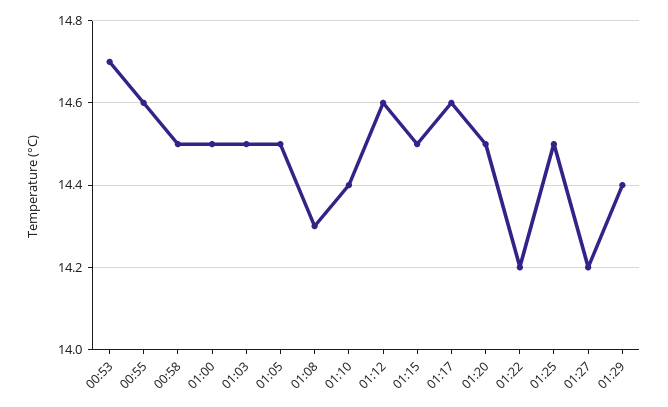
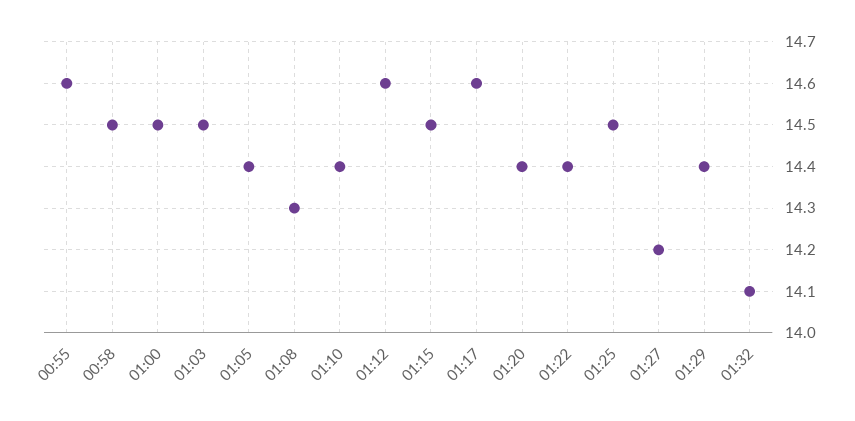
00:53: 14.7 -> none
01:05: 14.5 -> 14.4
01:20: 14.5 -> 14.4
01:22: 14.2 -> 14.4
01:32: none -> 14.1

